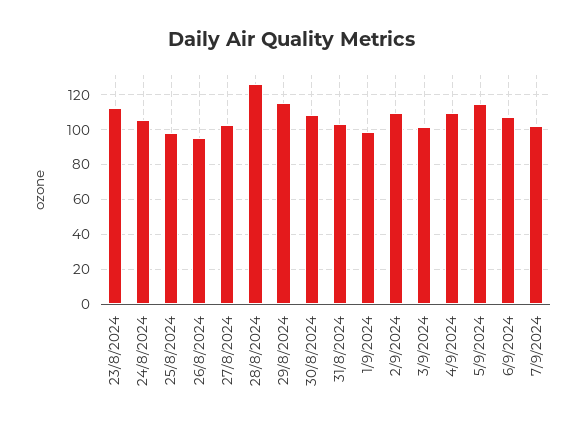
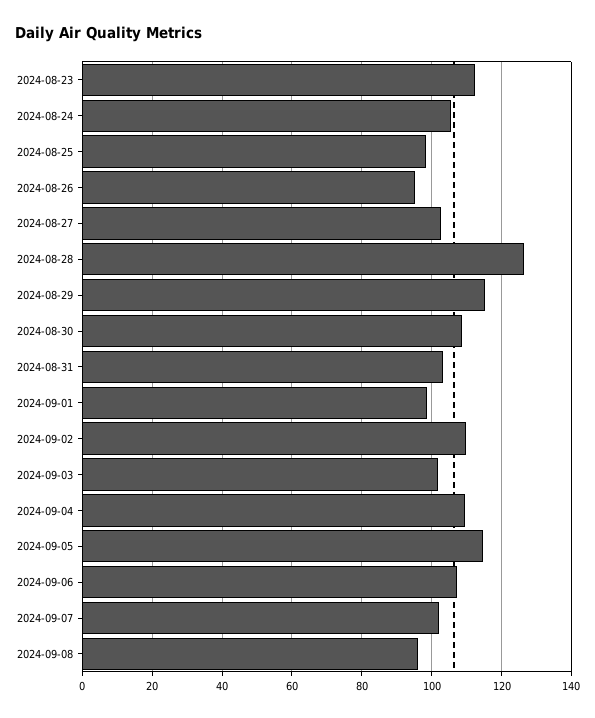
2024-09-08: none -> 96

